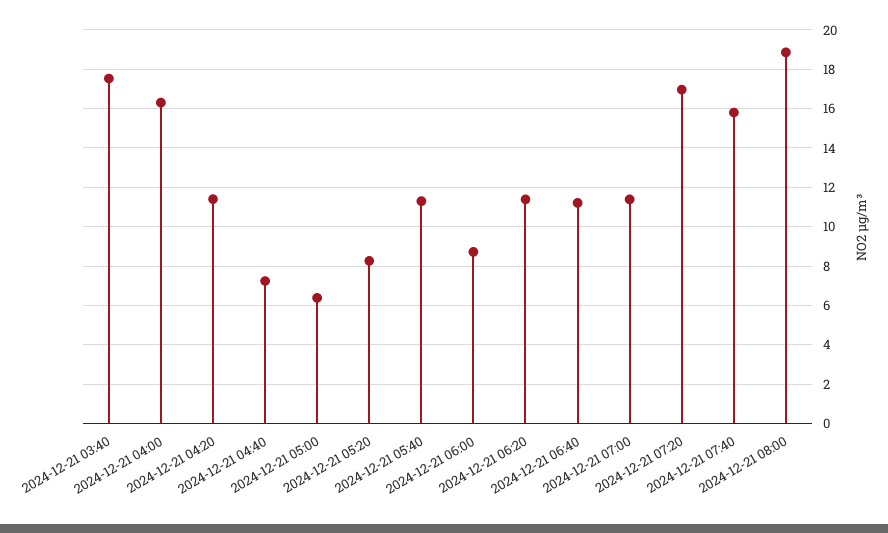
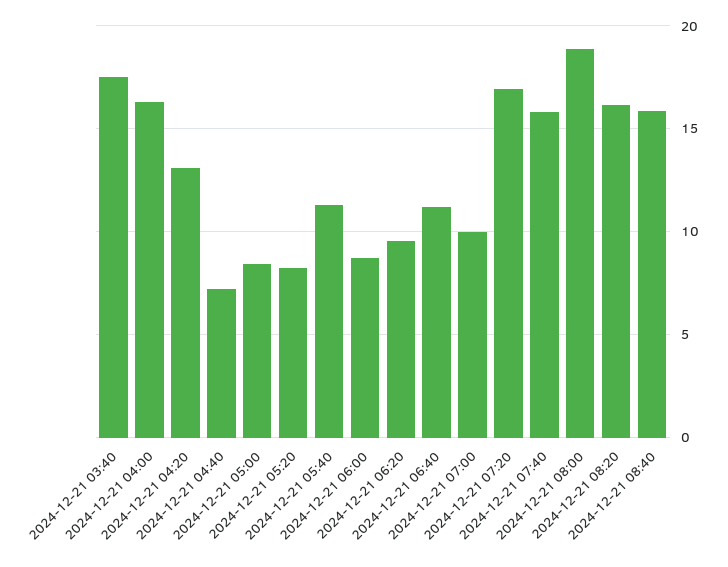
2024-12-21 04:20: 11.5 -> 13
2024-12-21 05:00: 6.5 -> 8.5
2024-12-21 06:20: 11.5 -> 9.5
2024-12-21 07:00: 11.5 -> 10
2024-12-21 08:20: none -> 16
2024-12-21 08:40: none -> 16

